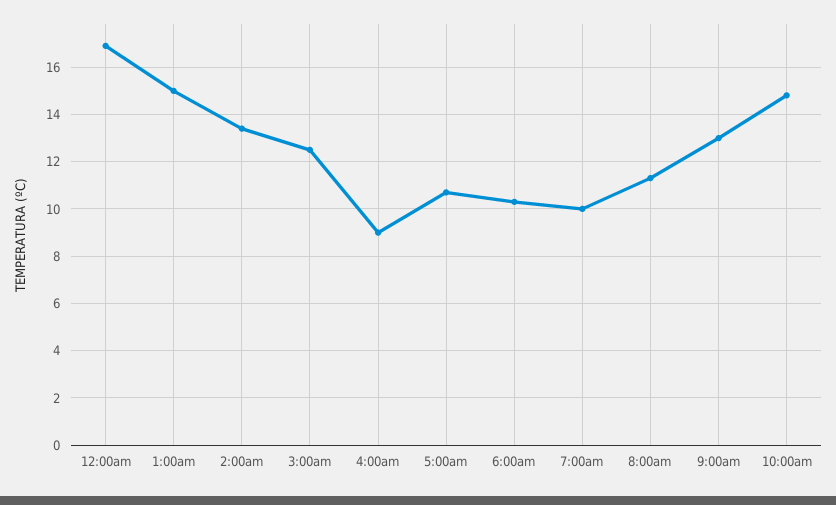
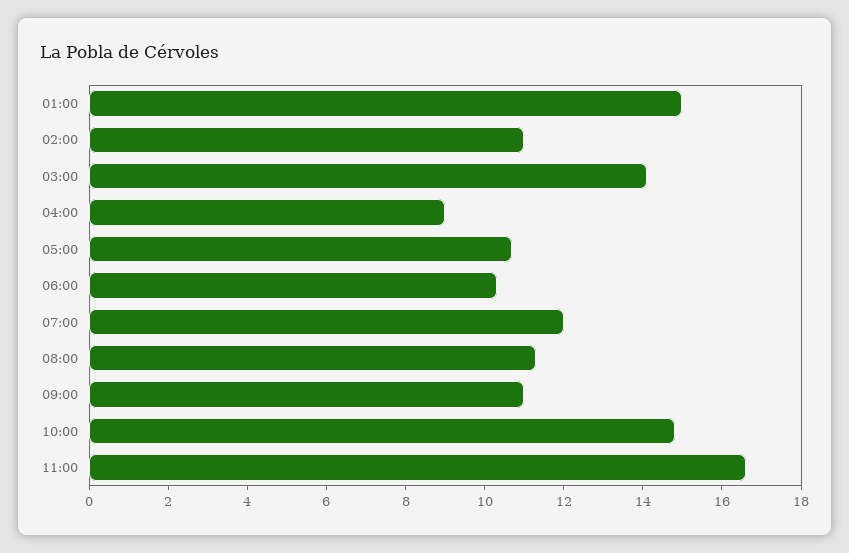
12:00am: 17 -> none
2:00am: 13.5 -> 11
3:00am: 12.5 -> 14
7:00am: 10 -> 12
9:00am: 13 -> 11
11:00: none -> 16.5

